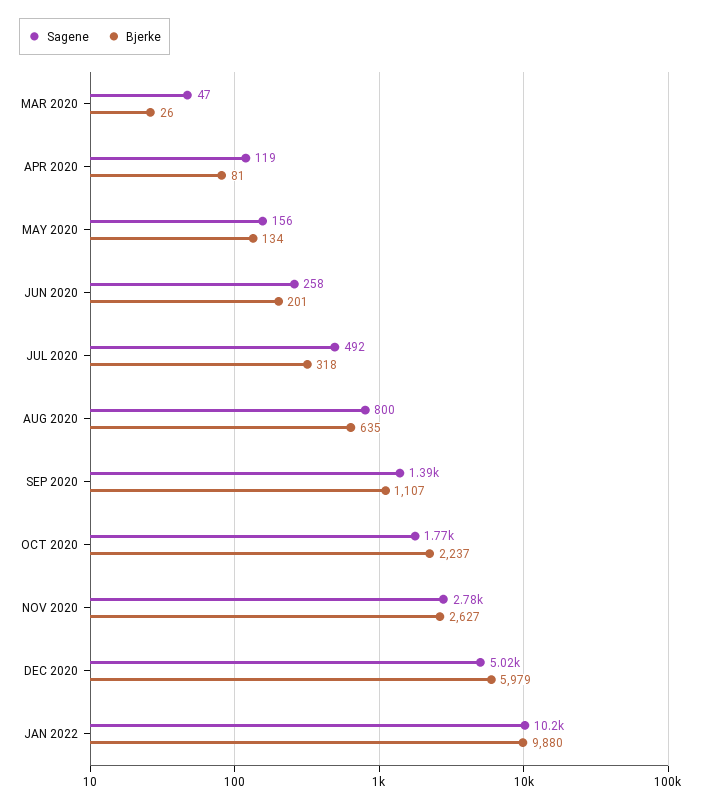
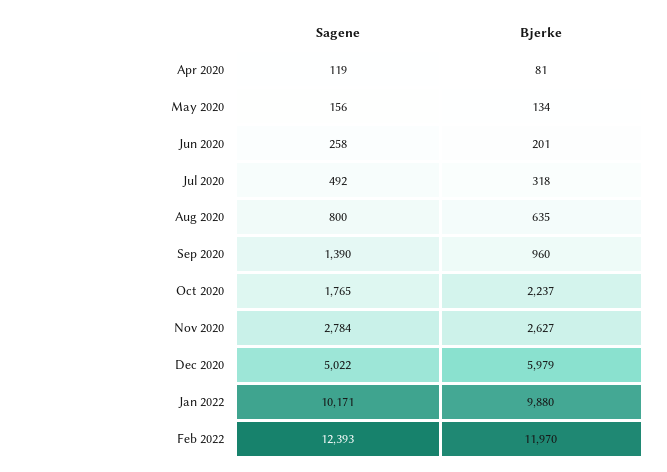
Sagene, MAR 2020: 47 -> none
Bjerke, MAR 2020: 26 -> none
Bjerke, SEP 2020: 1107 -> 960
Sagene, Feb 2022: none -> 12393
Bjerke, Feb 2022: none -> 11970

